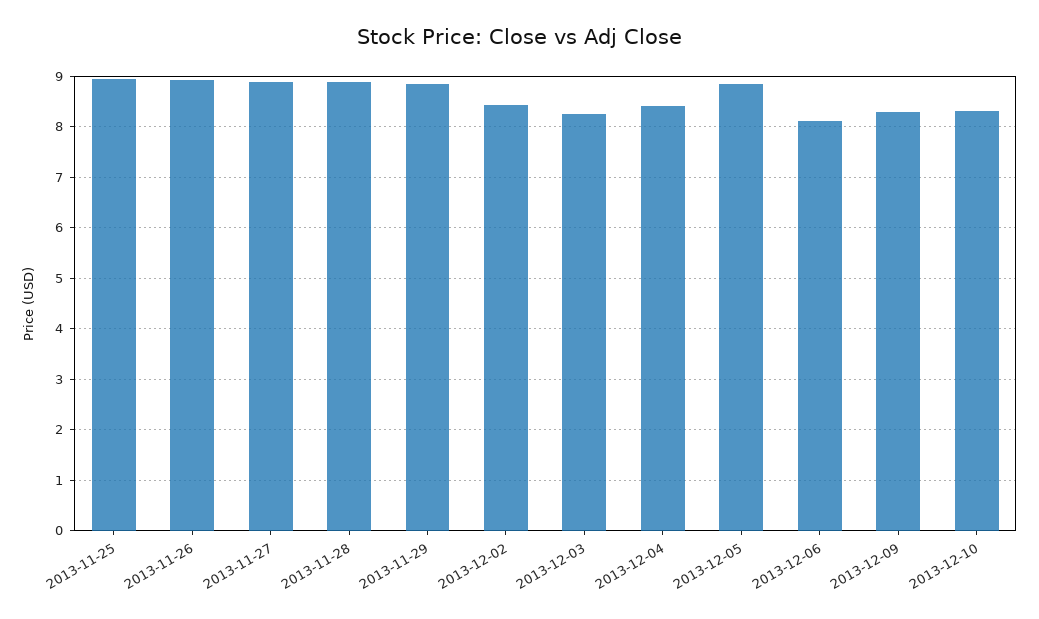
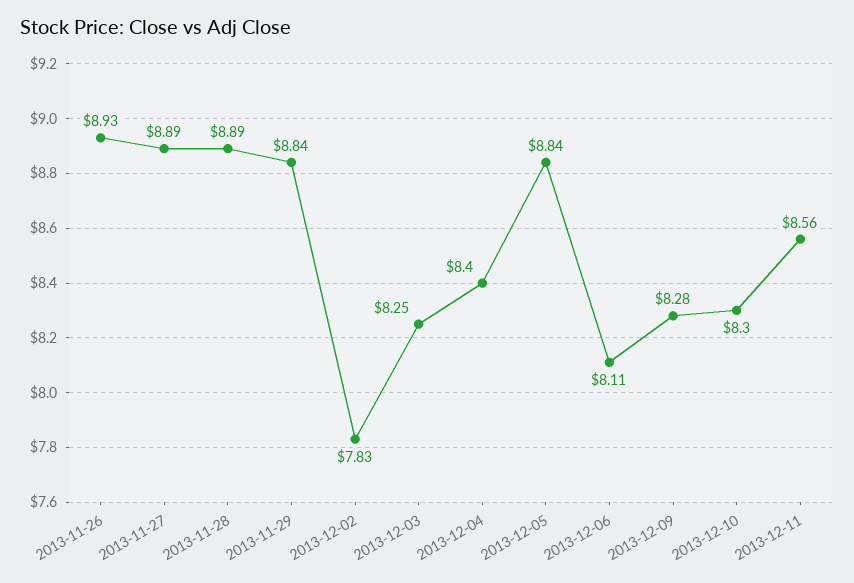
2013-11-25: 9 -> none
2013-12-02: 8.4 -> 7.83
2013-12-11: none -> 8.56

